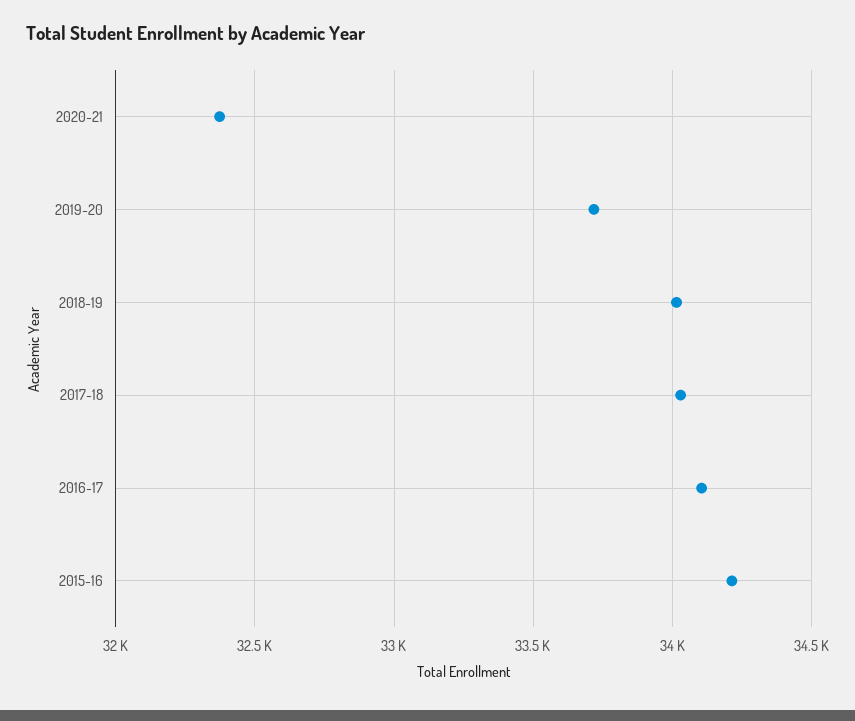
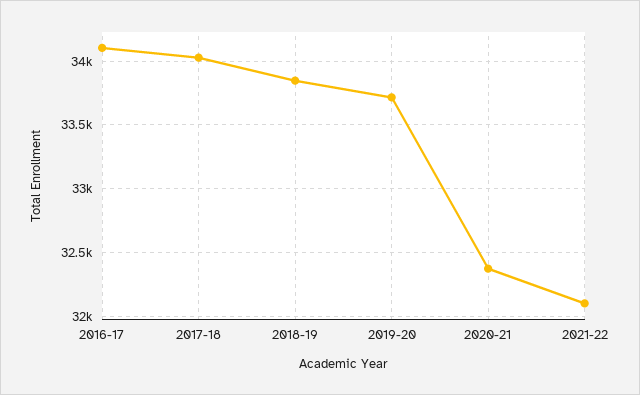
2018-19: 34000 -> 33850
2015-16: 34200 -> none
2021-22: none -> 32100

